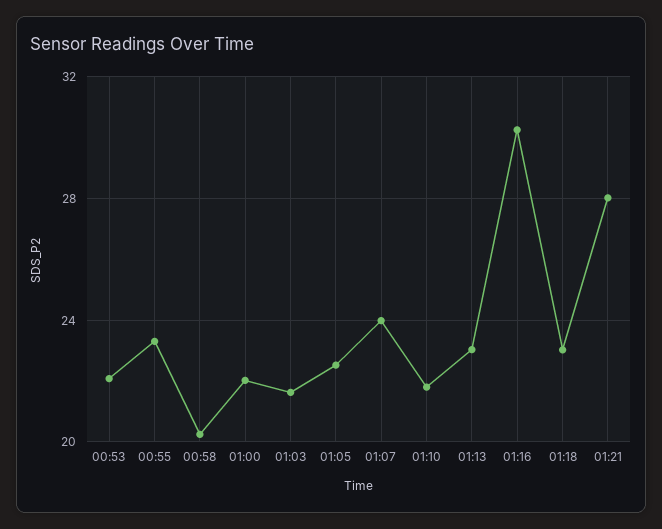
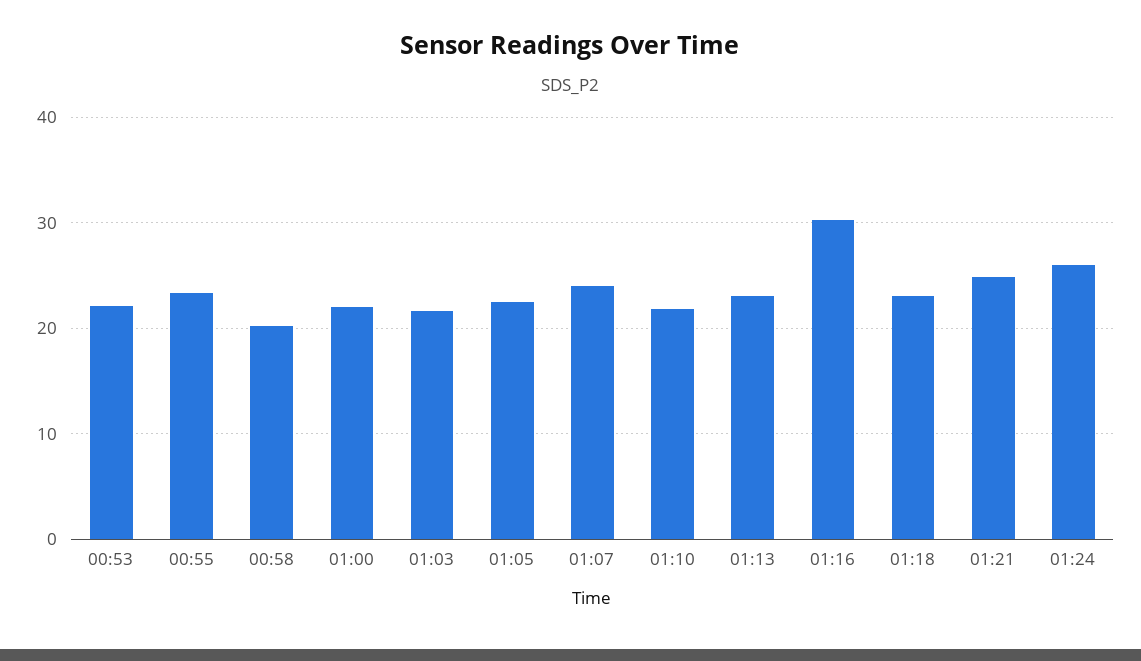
01:21: 28 -> 25
01:24: none -> 26

